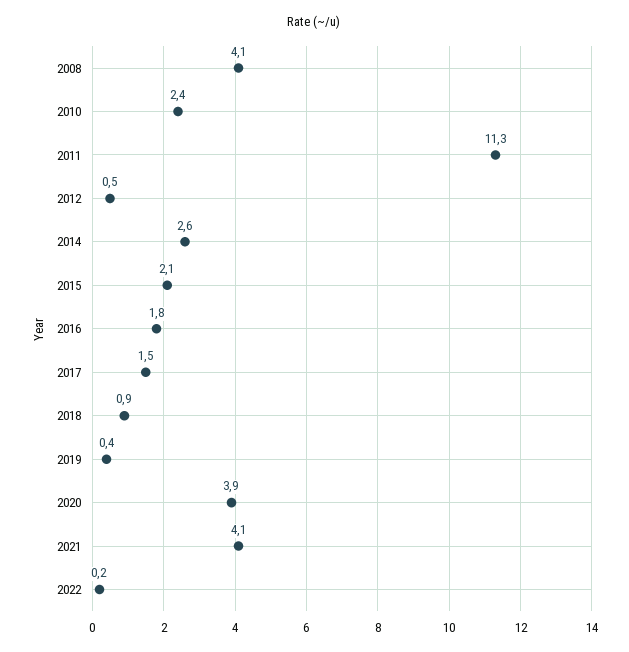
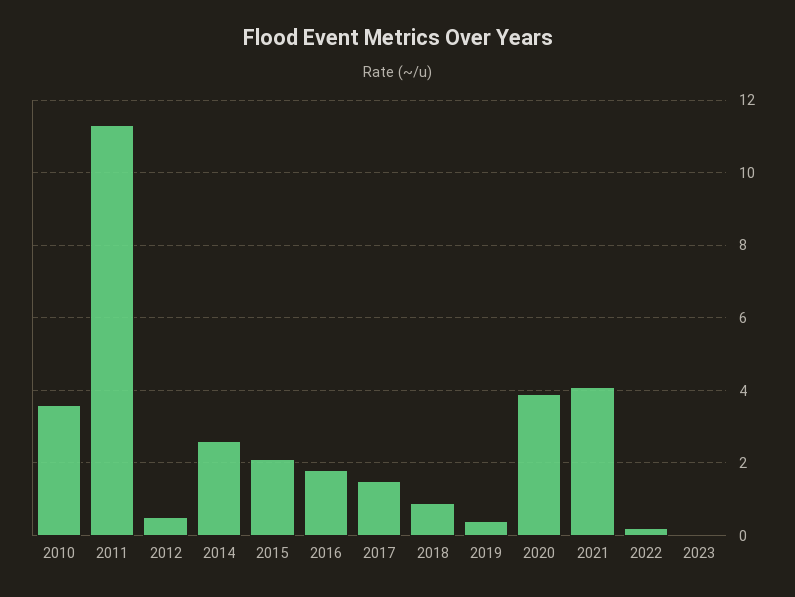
2008: 4.1 -> none
2010: 2.4 -> 3.5
2023: none -> 0

